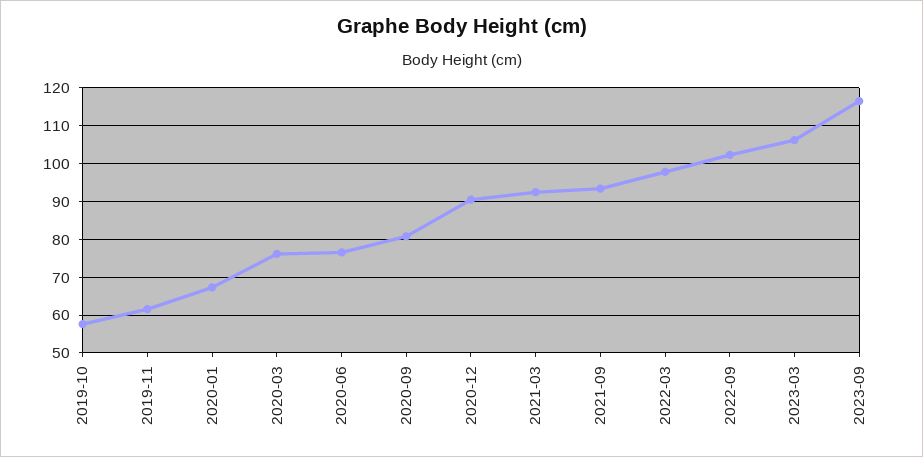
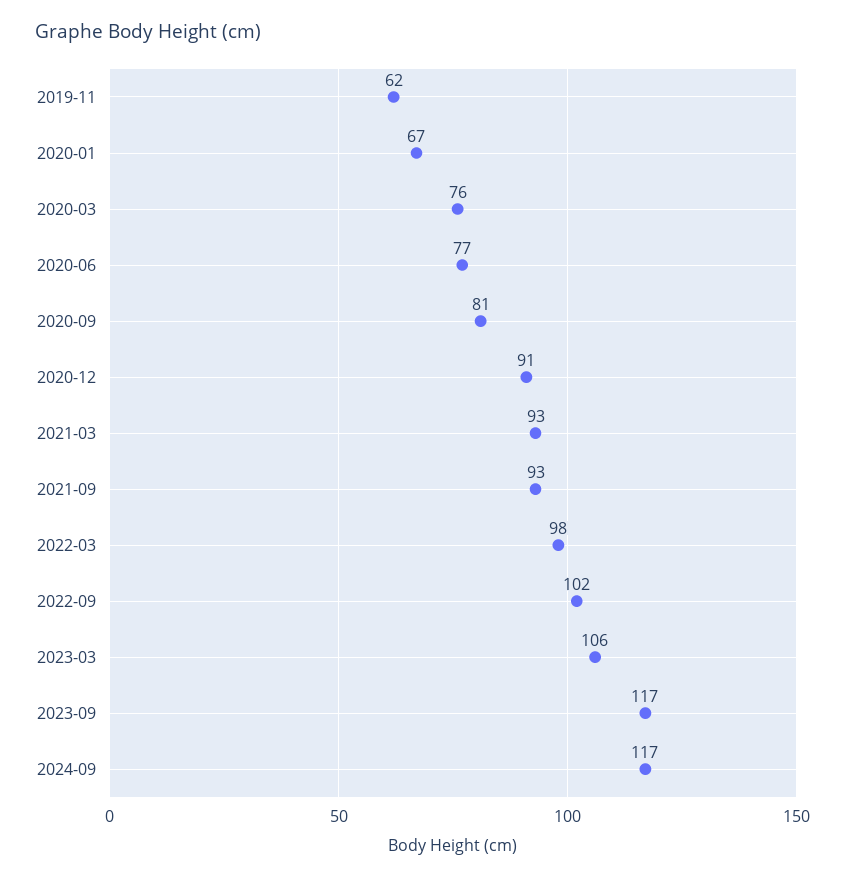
2019-10: 58 -> none
2024-09: none -> 117

